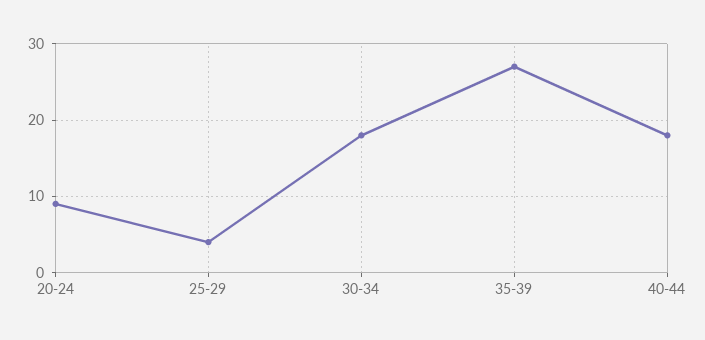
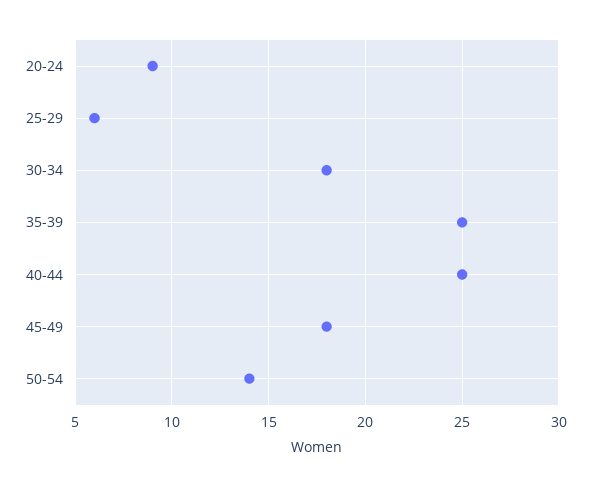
25-29: 4 -> 6
35-39: 27 -> 25
40-44: 18 -> 25
45-49: none -> 18
50-54: none -> 14

